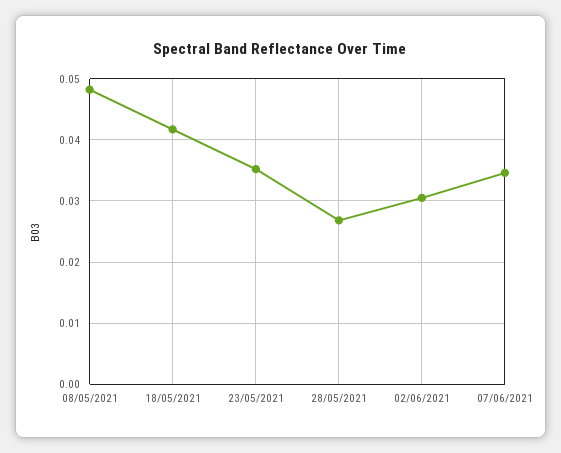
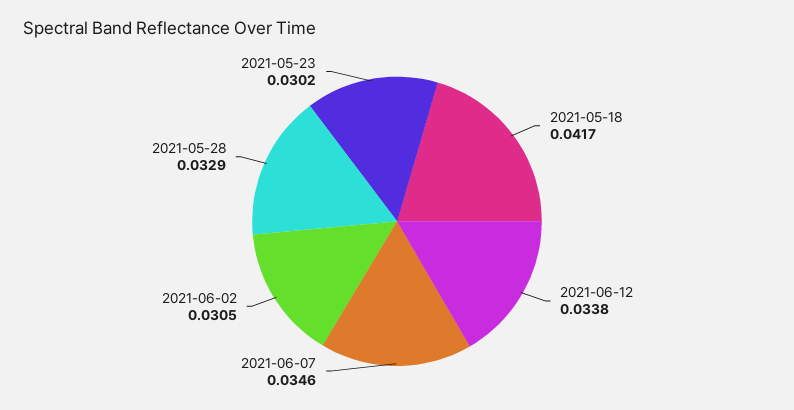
08/05/2021: 0.048 -> none
23/05/2021: 0.035 -> 0.0302
28/05/2021: 0.027 -> 0.0329
2021-06-12: none -> 0.0338

